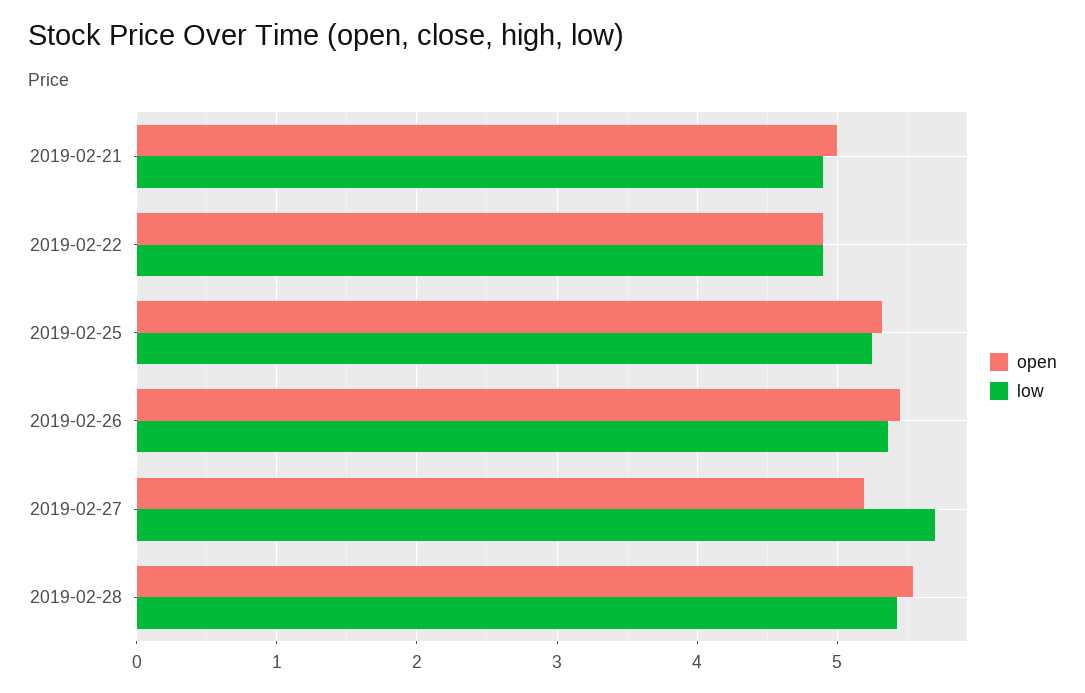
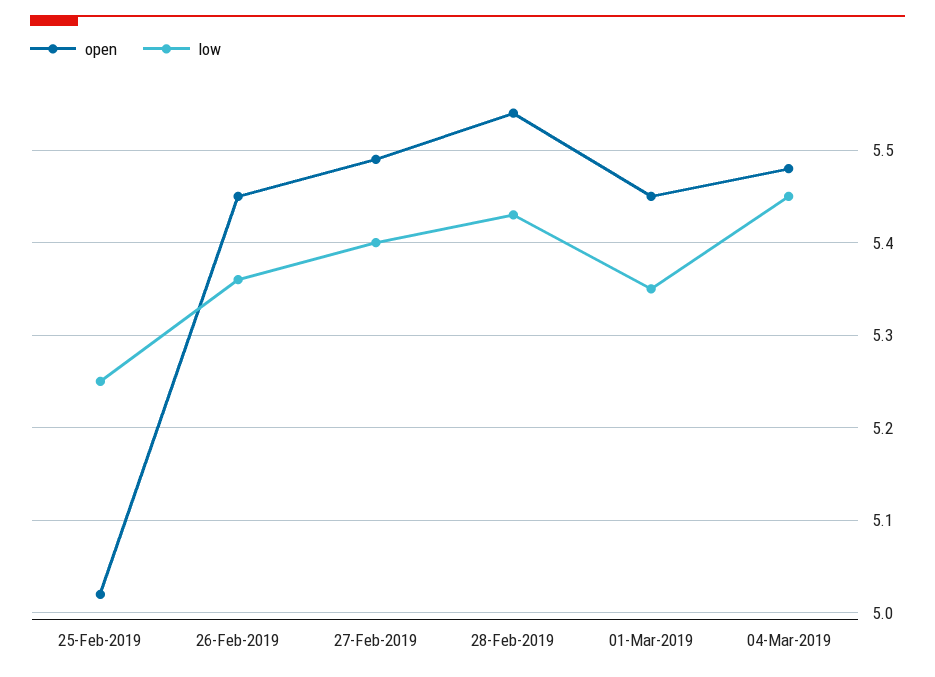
open, 2019-02-21: 5 -> none
low, 2019-02-21: 4.9 -> none
open, 2019-02-22: 4.9 -> none
low, 2019-02-22: 4.9 -> none
open, 2019-02-25: 5.3 -> 5.02
open, 2019-02-27: 5.2 -> 5.49
low, 2019-02-27: 5.7 -> 5.4
open, 01-Mar-2019: none -> 5.45
low, 01-Mar-2019: none -> 5.35
open, 04-Mar-2019: none -> 5.48
low, 04-Mar-2019: none -> 5.45

